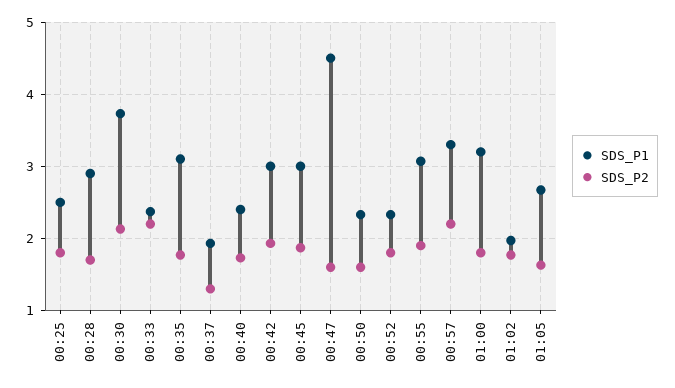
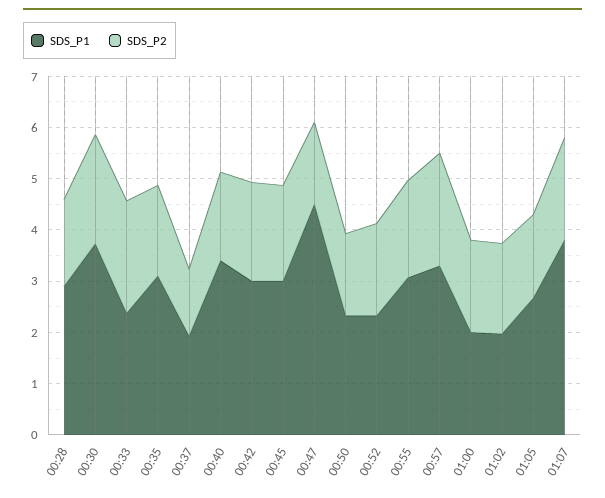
SDS_P1, 00:25: 2.5 -> none
SDS_P2, 00:25: 1.8 -> none
SDS_P1, 00:40: 2.4 -> 3.4
SDS_P1, 01:00: 3.2 -> 2
SDS_P1, 01:07: none -> 3.8
SDS_P2, 01:07: none -> 2

